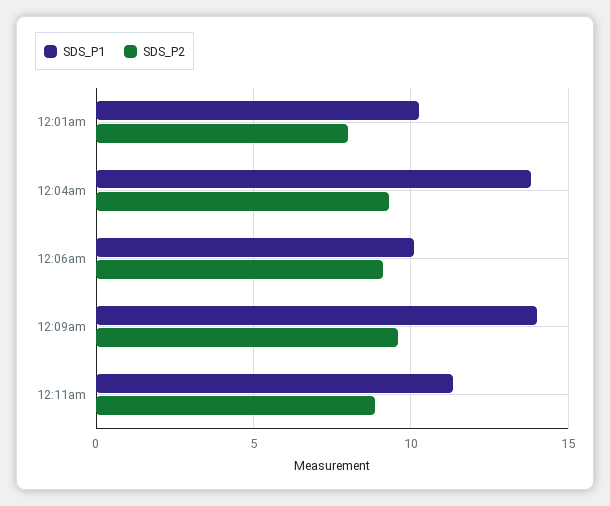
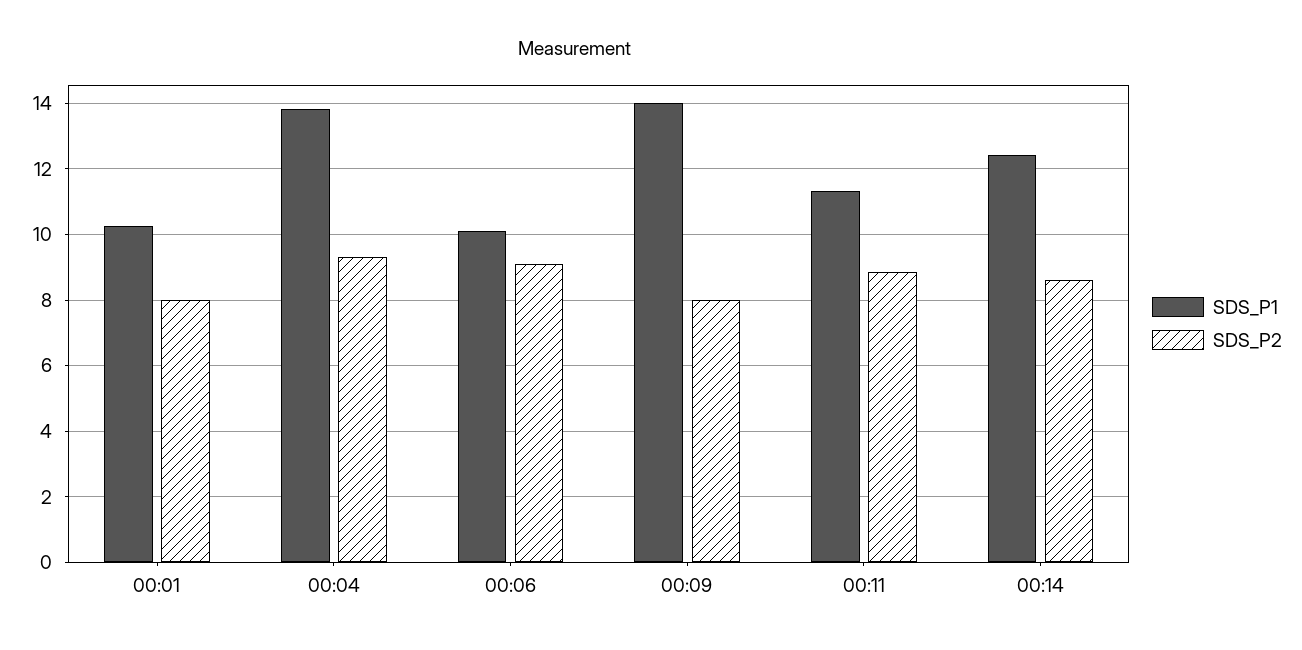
SDS_P2, 12:09am: 9.5 -> 8
SDS_P1, 00:14: none -> 12.4
SDS_P2, 00:14: none -> 8.6

